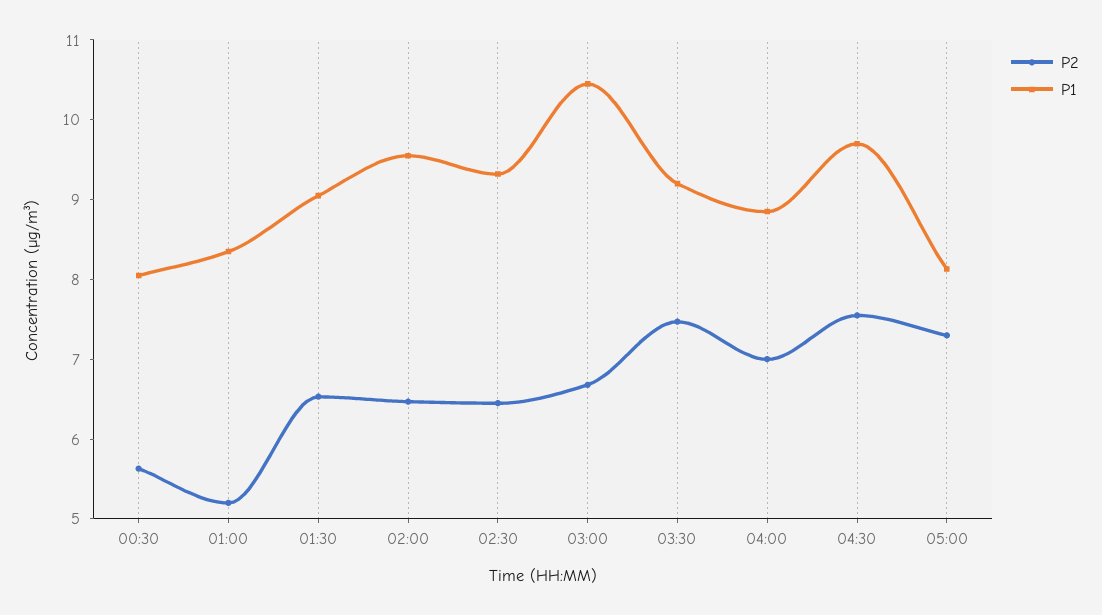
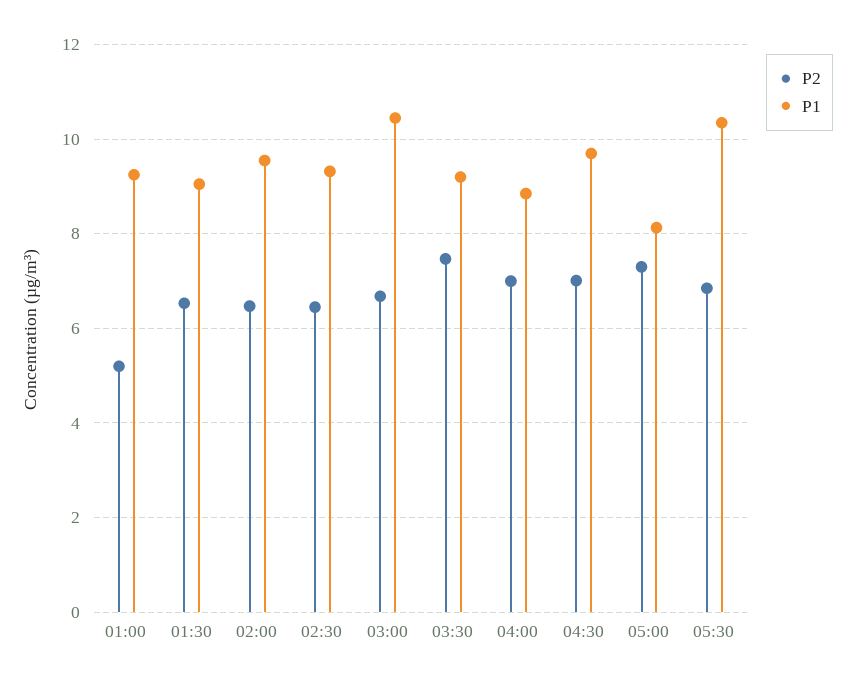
P2, 00:30: 5.6 -> none
P1, 00:30: 8 -> none
P1, 01:00: 8.4 -> 9.2
P2, 04:30: 7.6 -> 7
P2, 05:30: none -> 6.8
P1, 05:30: none -> 10.4

